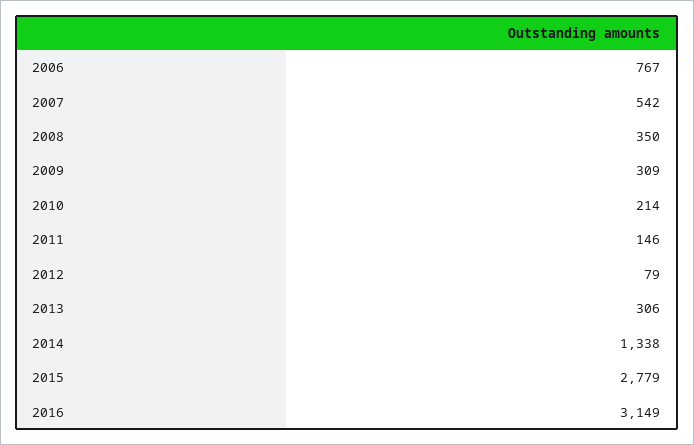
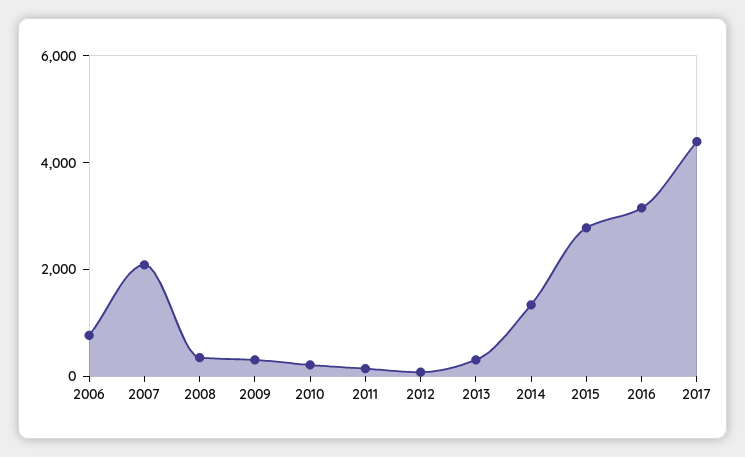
2007: 542 -> 2000
2017: none -> 4500

